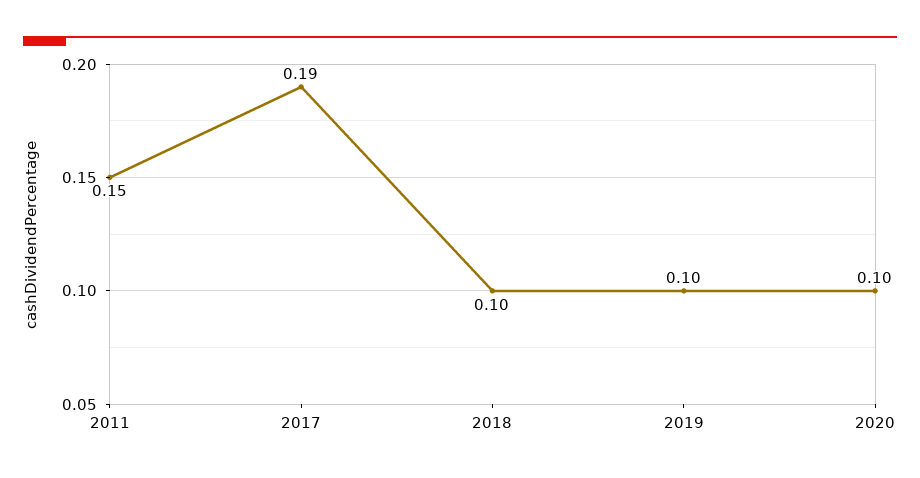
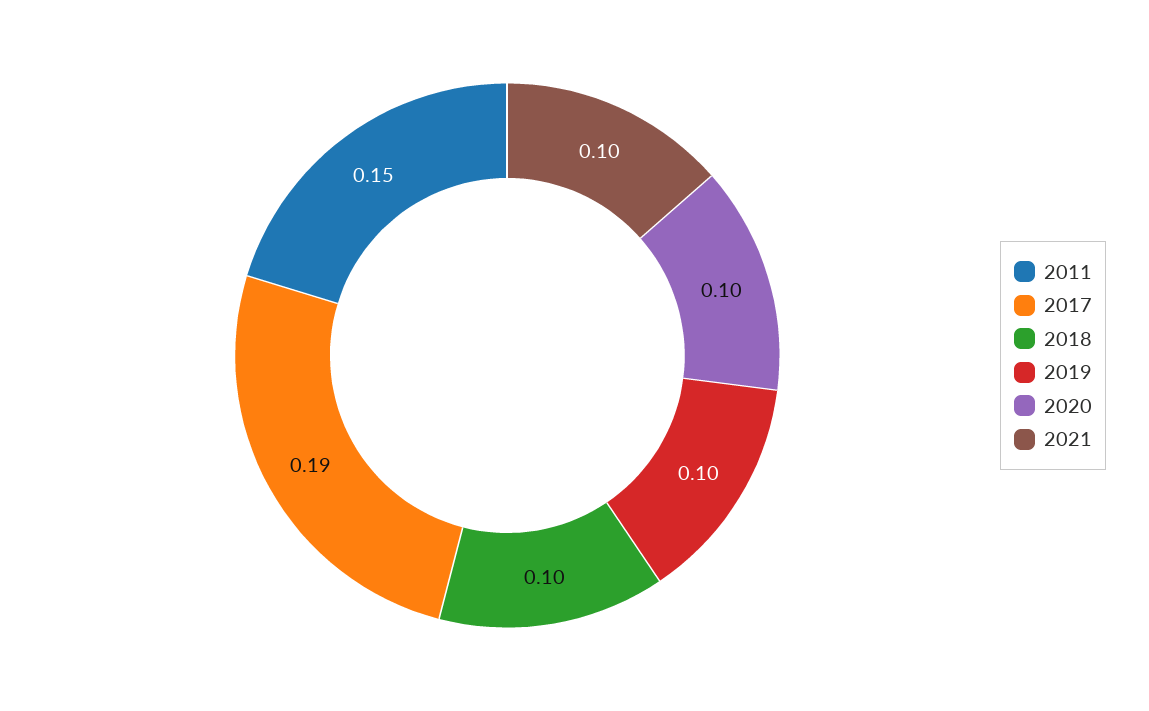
2021: none -> 0.1

